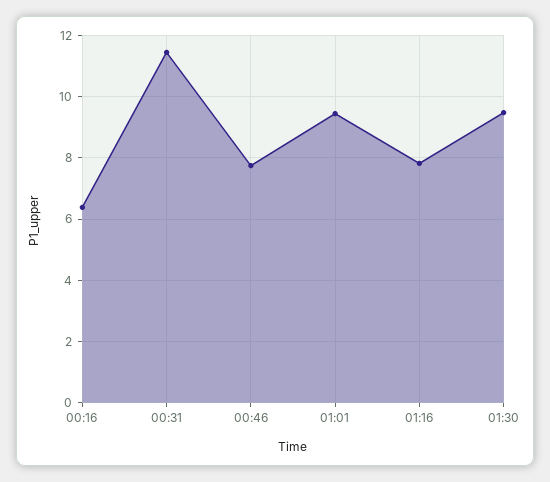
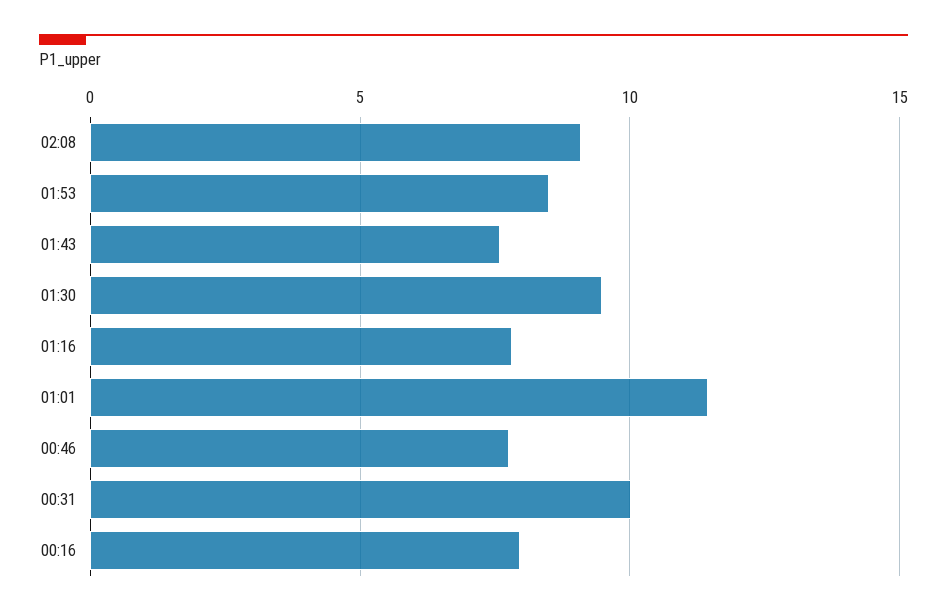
00:16: 6.4 -> 8
00:31: 11.4 -> 10
01:01: 9.4 -> 11.5
02:08: none -> 9
01:53: none -> 8.5
01:43: none -> 7.5

